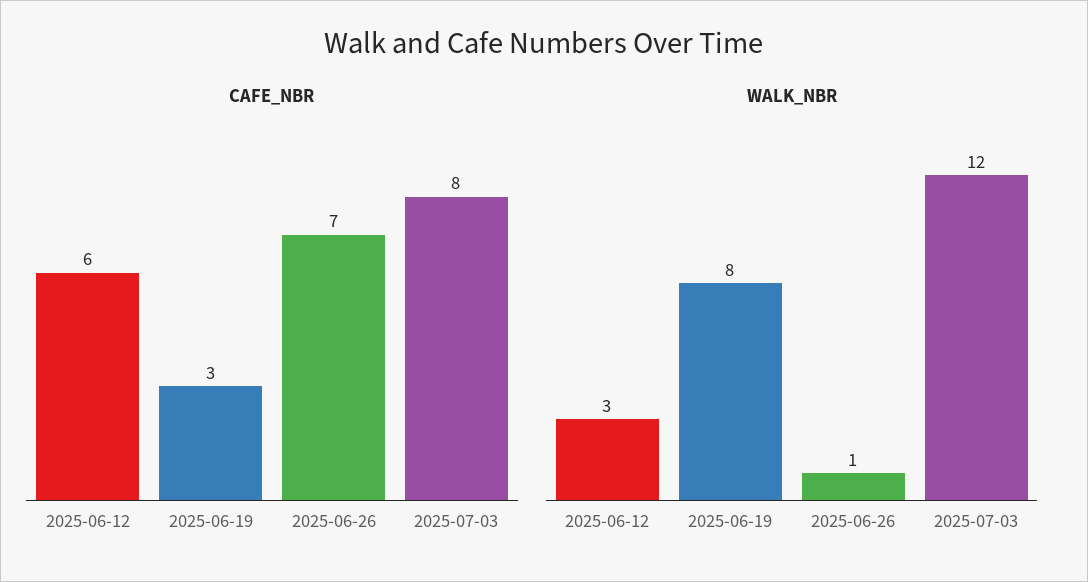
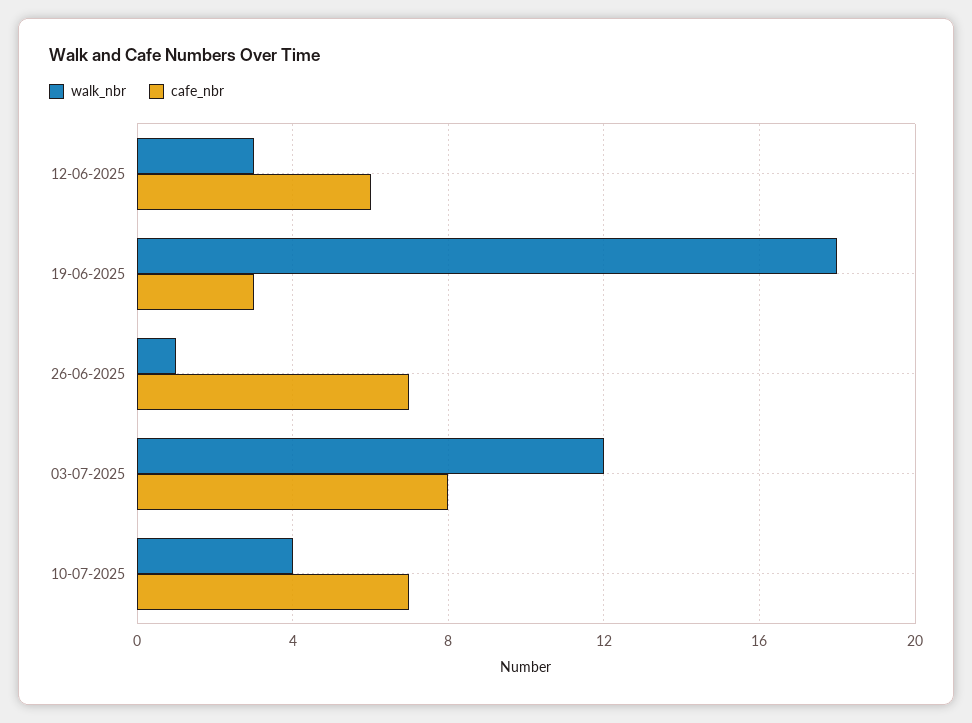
WALK_NBR, 2025-06-19: 8 -> 18
WALK_NBR, 10-07-2025: none -> 4
CAFE_NBR, 10-07-2025: none -> 7

